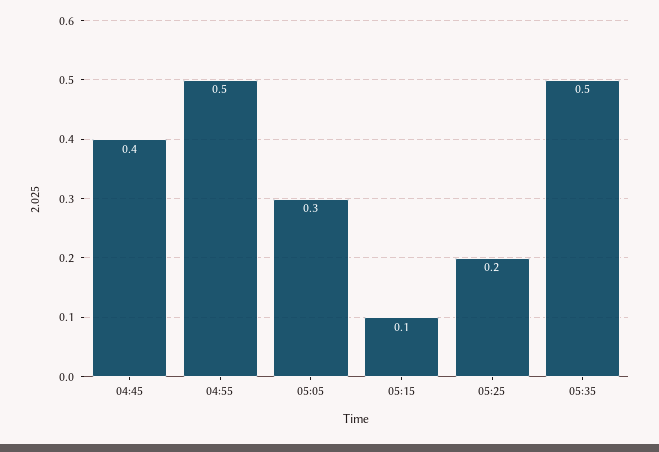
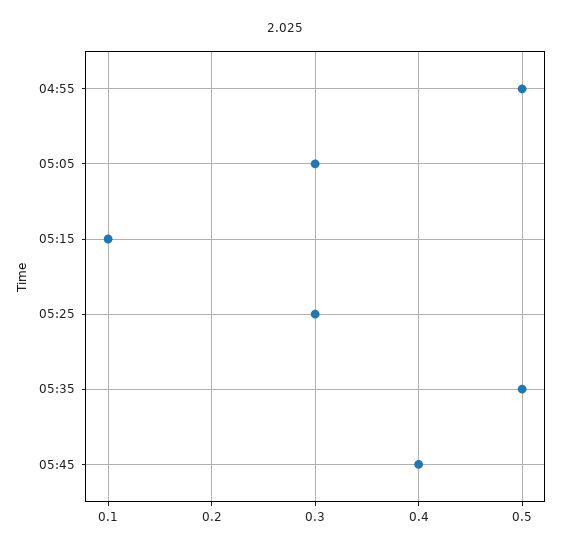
04:45: 0.4 -> none
05:25: 0.2 -> 0.3
05:45: none -> 0.4

